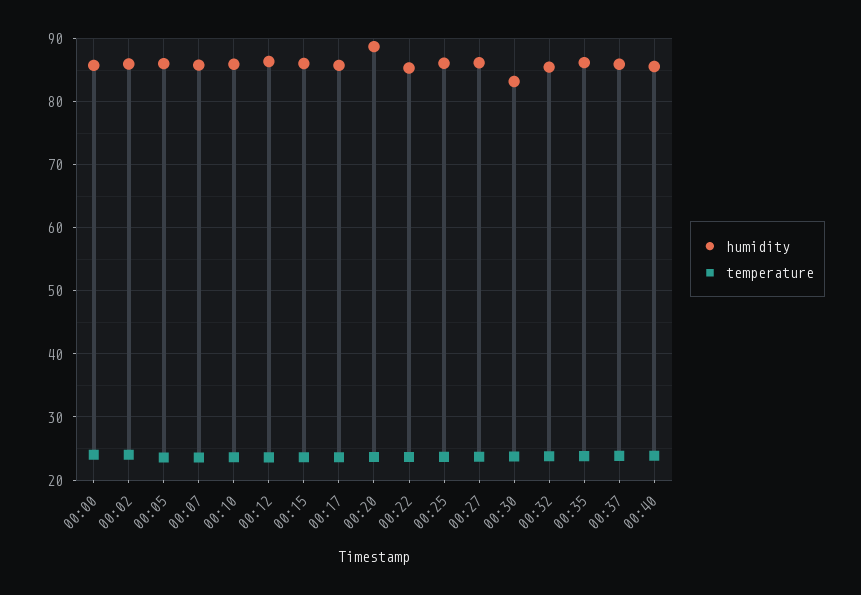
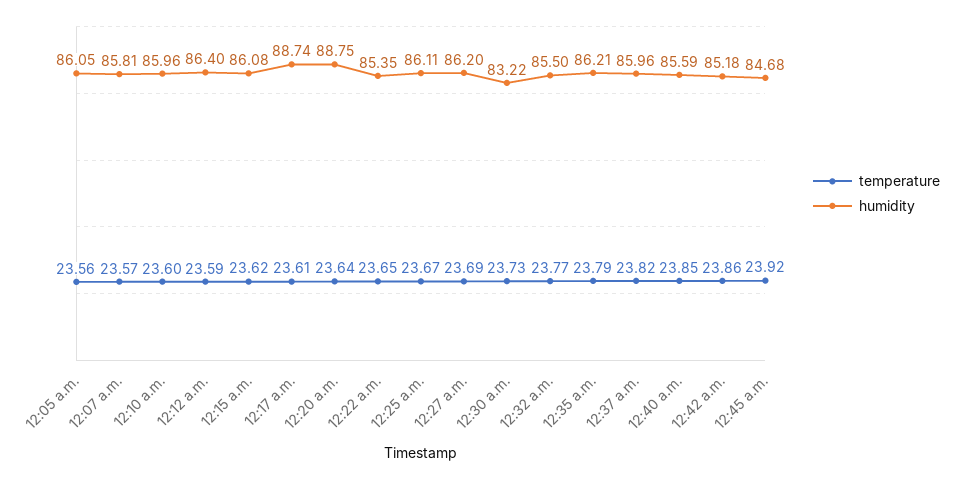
humidity, 00:00: 86 -> none
temperature, 00:00: 24 -> none
humidity, 00:02: 86 -> none
temperature, 00:02: 24 -> none
humidity, 00:17: 86 -> 88.74
temperature, 12:42 a.m.: none -> 23.86
humidity, 12:42 a.m.: none -> 85.18
temperature, 12:45 a.m.: none -> 23.92
humidity, 12:45 a.m.: none -> 84.68

